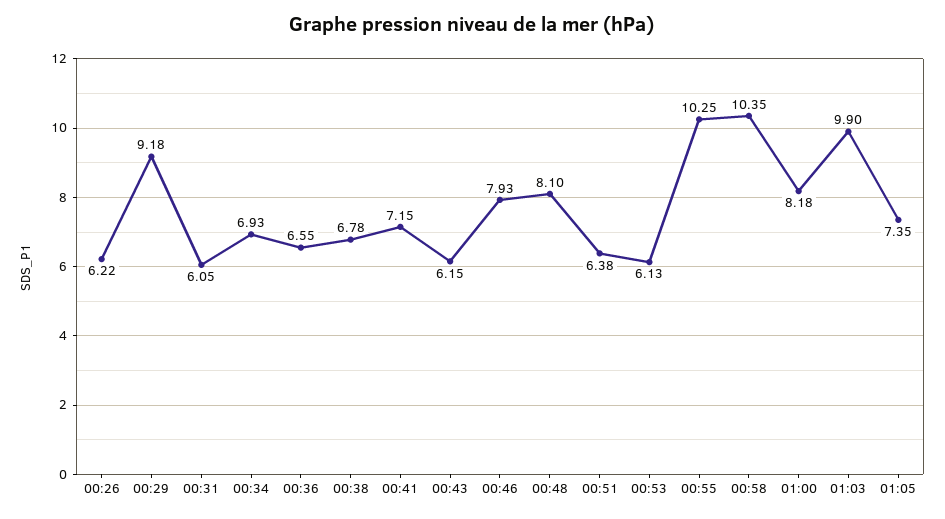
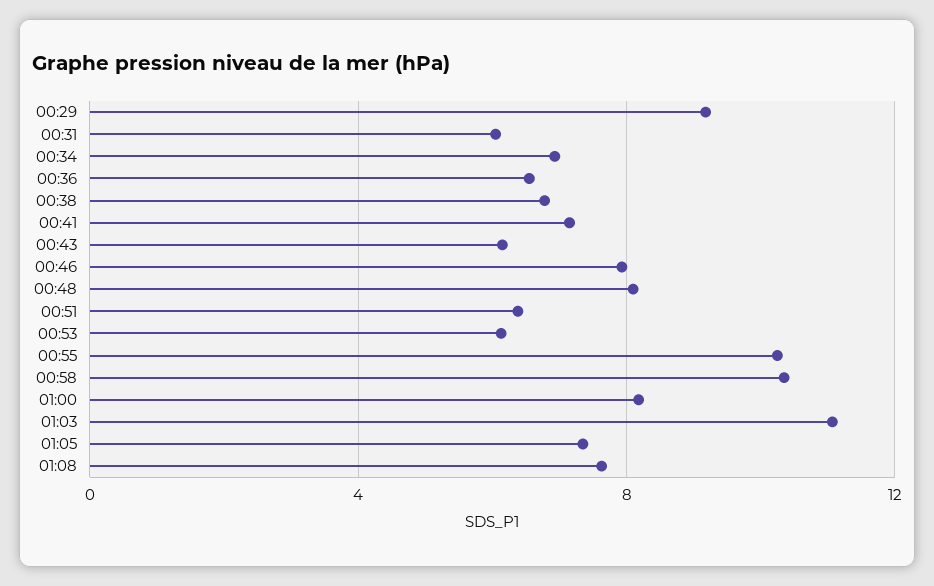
00:26: 6.22 -> none
01:03: 9.9 -> 11
01:08: none -> 7.5

